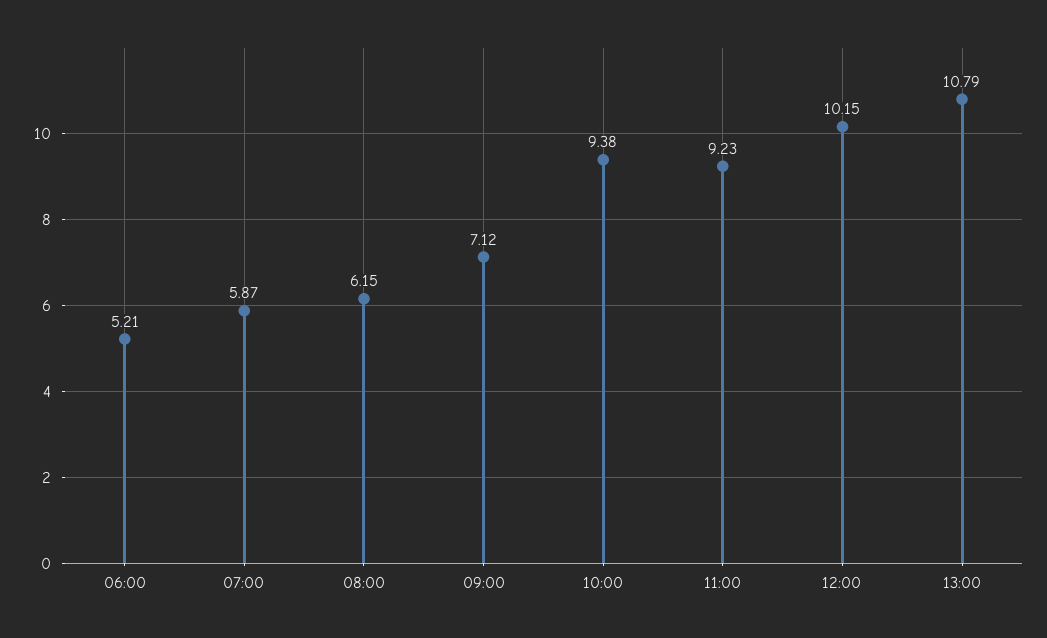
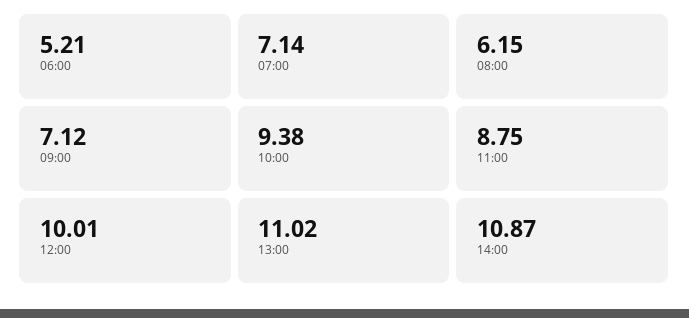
07:00: 5.87 -> 7.14
11:00: 9.23 -> 8.75
12:00: 10.15 -> 10.01
13:00: 10.79 -> 11.02
14:00: none -> 10.87

